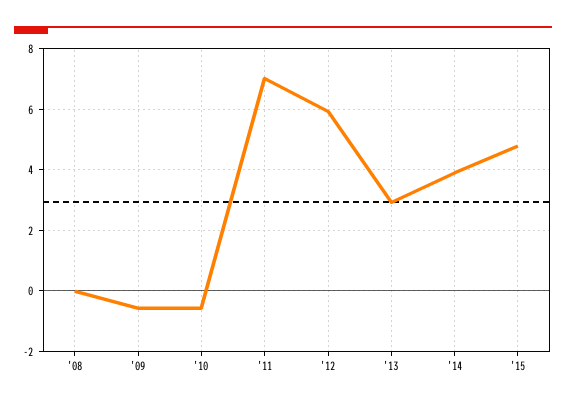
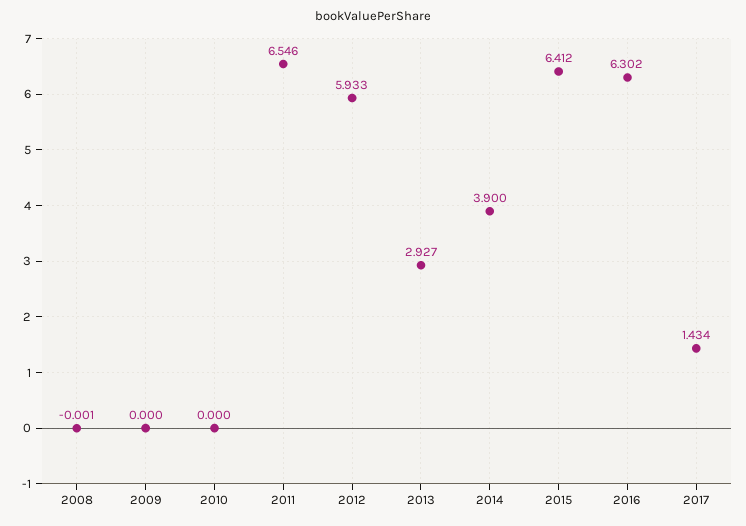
'09: -0.6 -> 0
'10: -0.6 -> 0
'11: 7 -> 6.546
'15: 4.8 -> 6.412
2016: none -> 6.302
2017: none -> 1.434

